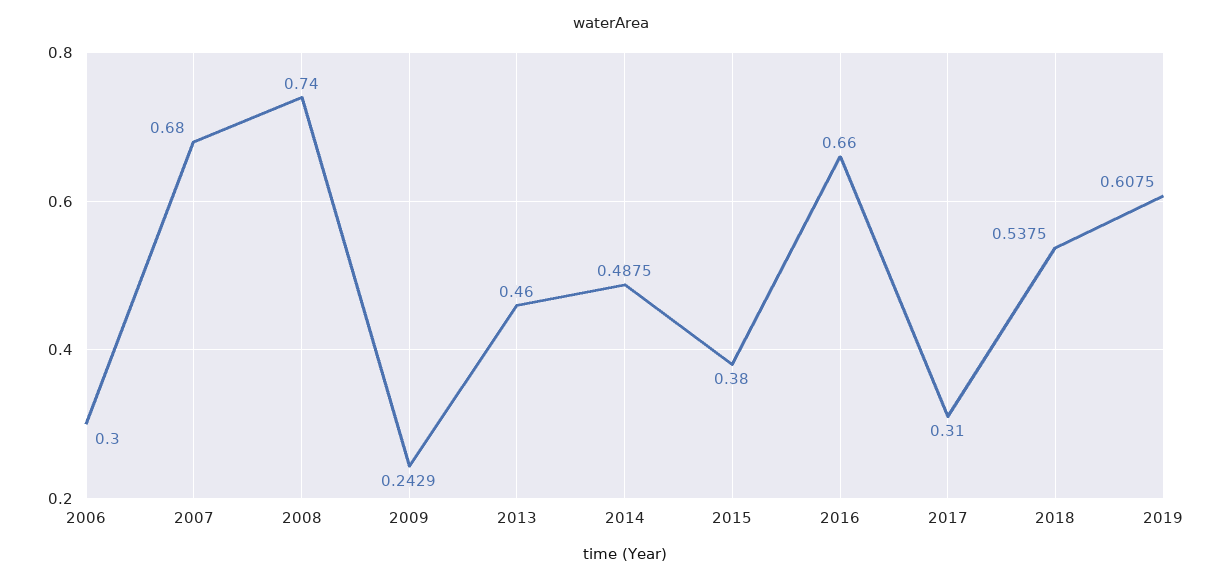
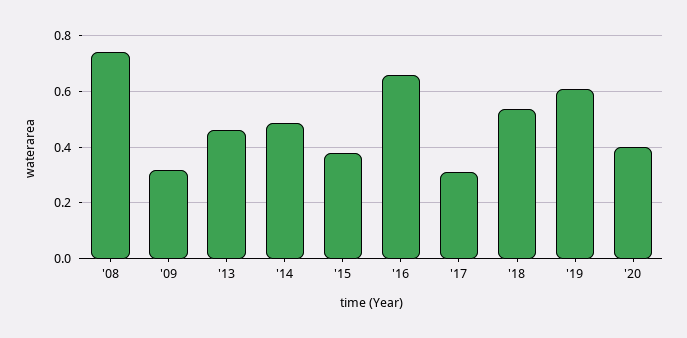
2006: 0.3 -> none
2007: 0.68 -> none
2009: 0.2429 -> 0.325
'20: none -> 0.4

